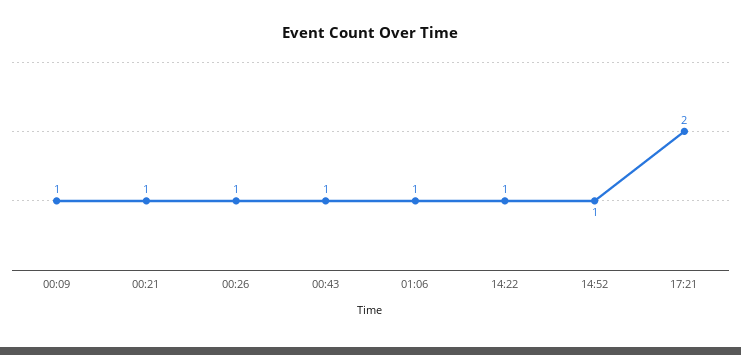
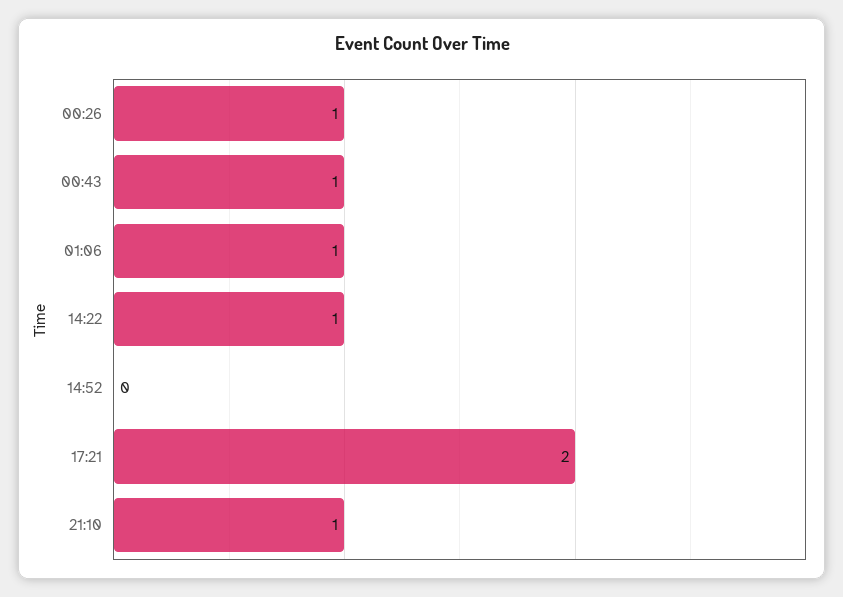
00:09: 1 -> none
00:21: 1 -> none
14:52: 1 -> 0
21:10: none -> 1

